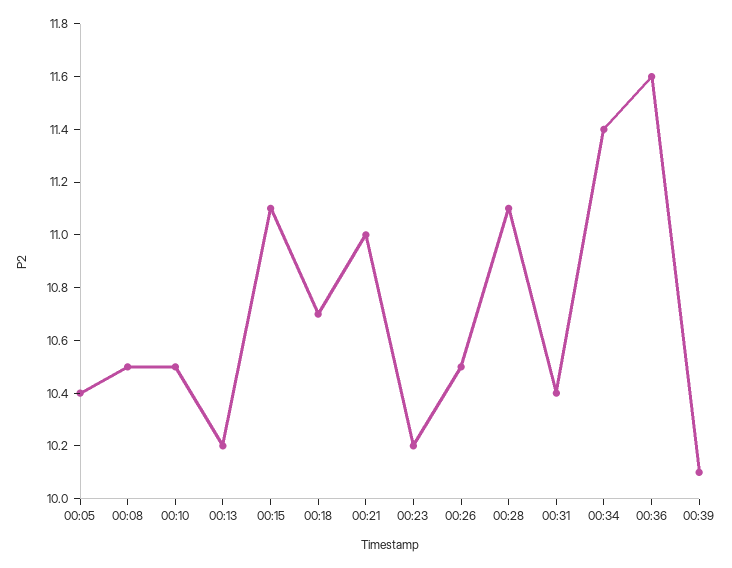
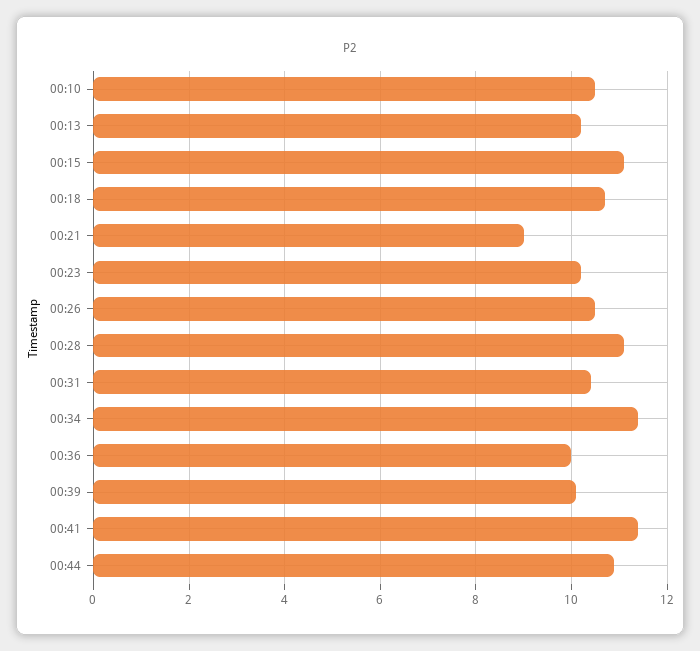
00:05: 10.4 -> none
00:08: 10.5 -> none
00:21: 11 -> 9
00:36: 11.6 -> 10
00:41: none -> 11.5
00:44: none -> 11

